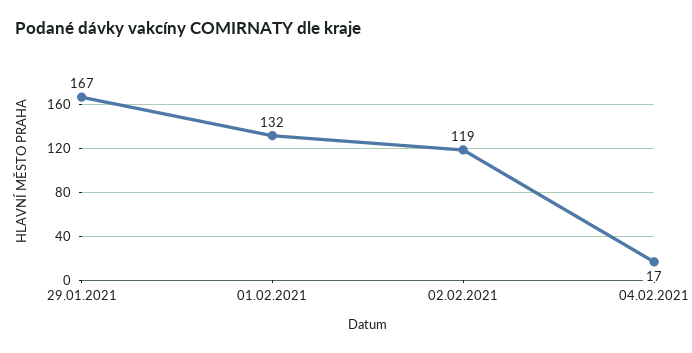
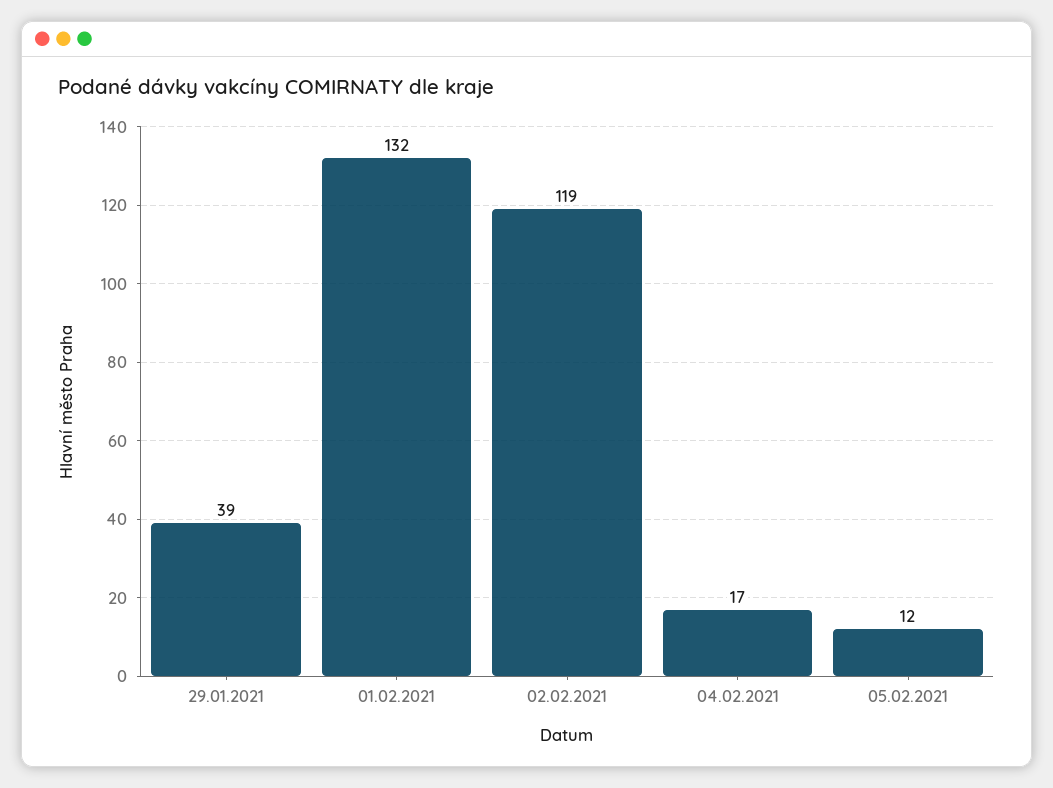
29.01.2021: 167 -> 39
05.02.2021: none -> 12

